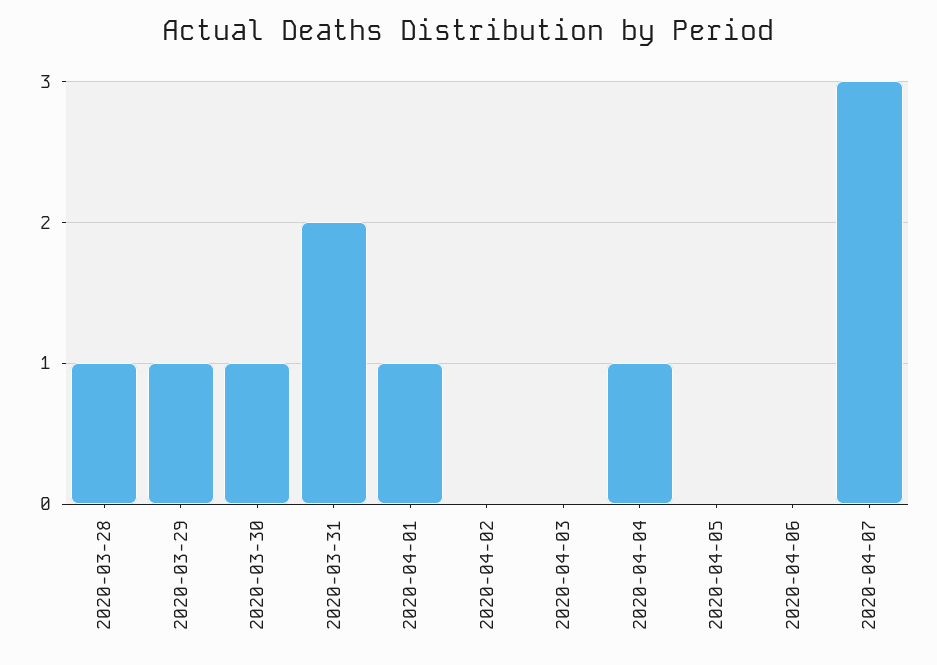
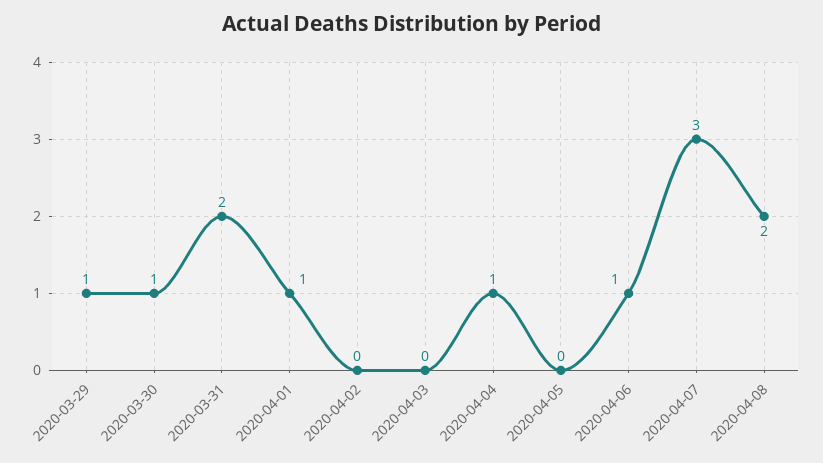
2020-03-28: 1 -> none
2020-04-06: 0 -> 1
2020-04-08: none -> 2

